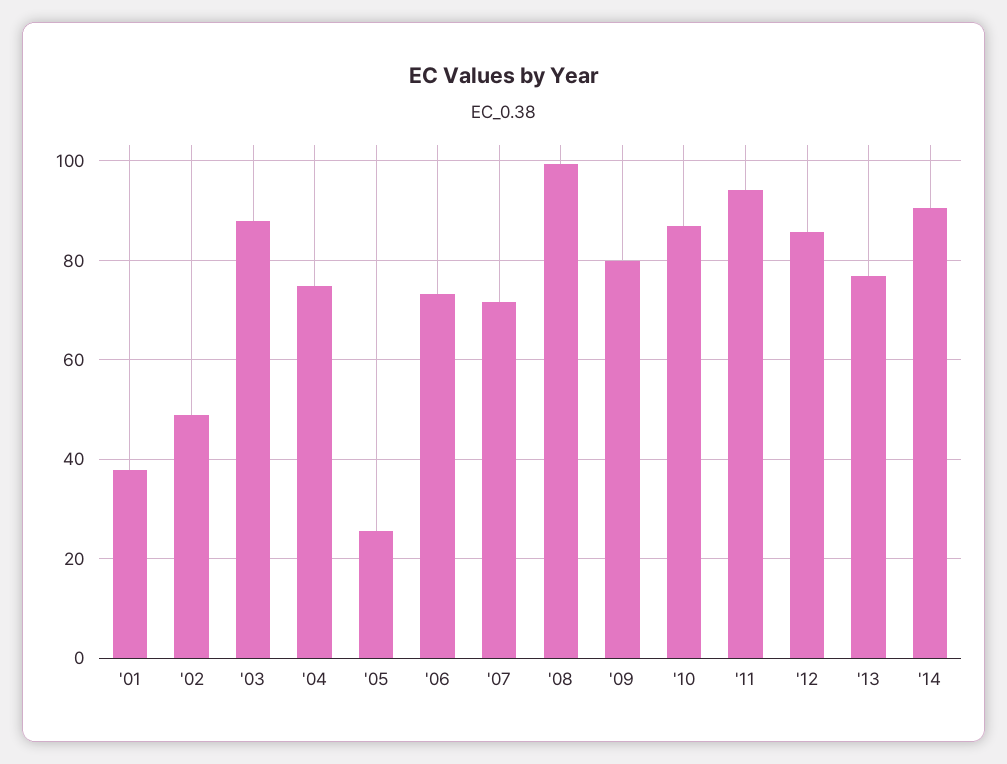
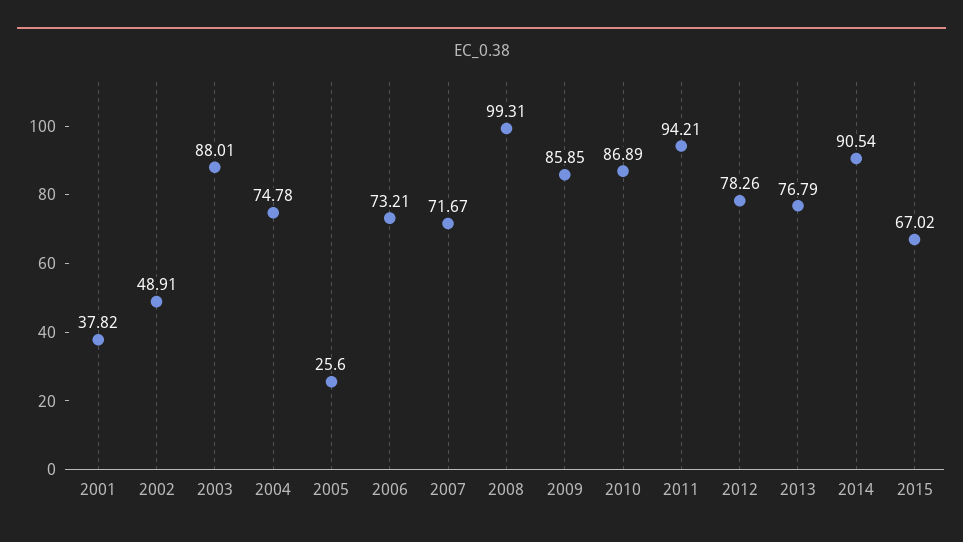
'09: 80 -> 85.85
'12: 86 -> 78.26
2015: none -> 67.02

